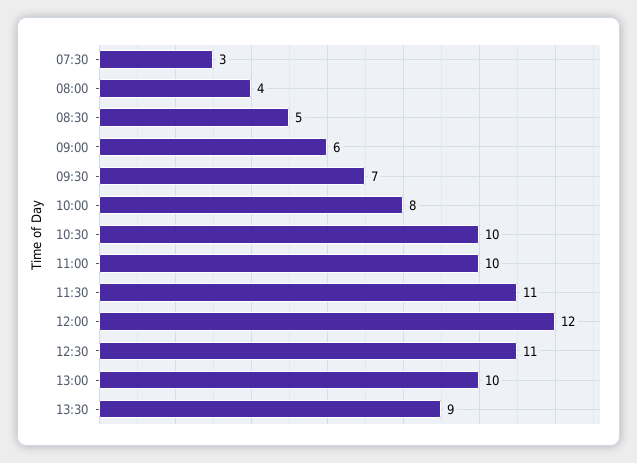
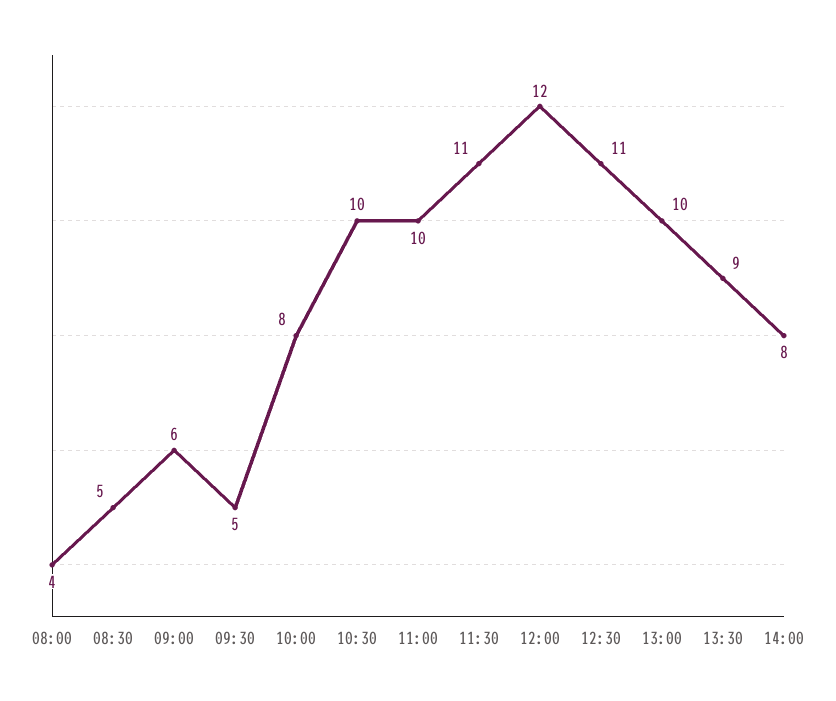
07:30: 3 -> none
09:30: 7 -> 5
14:00: none -> 8

